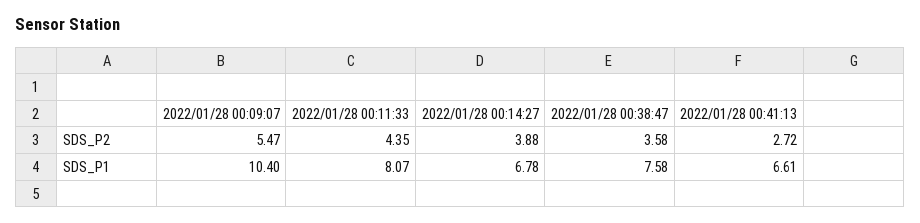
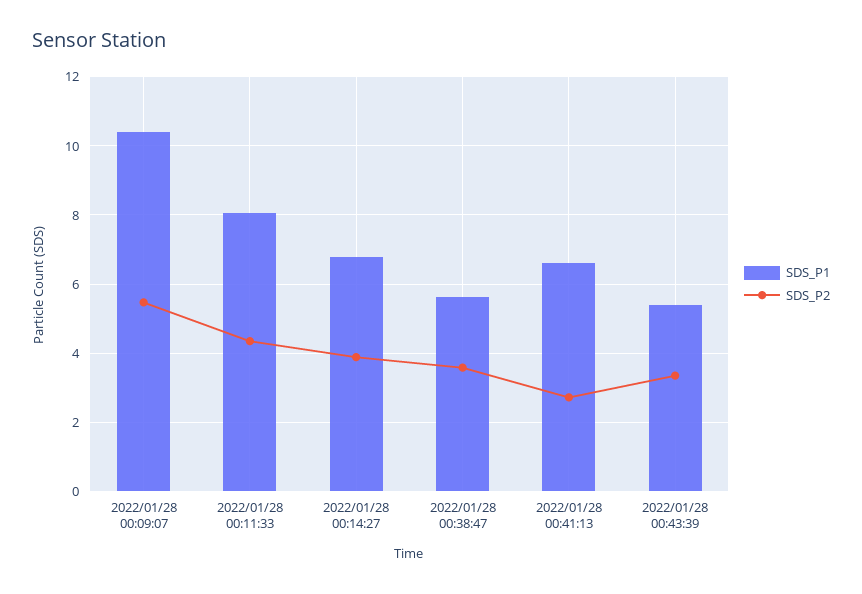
SDS_P1, 2022/01/28 00:38:47: 7.58 -> 5.6
SDS_P1, 2022/01/28 00:43:39: none -> 5.4
SDS_P2, 2022/01/28 00:43:39: none -> 3.4

